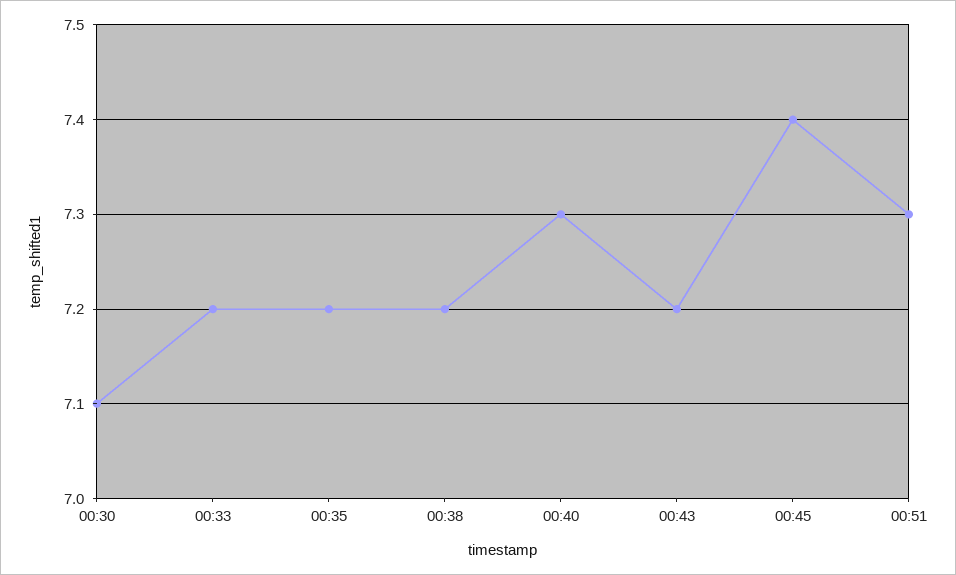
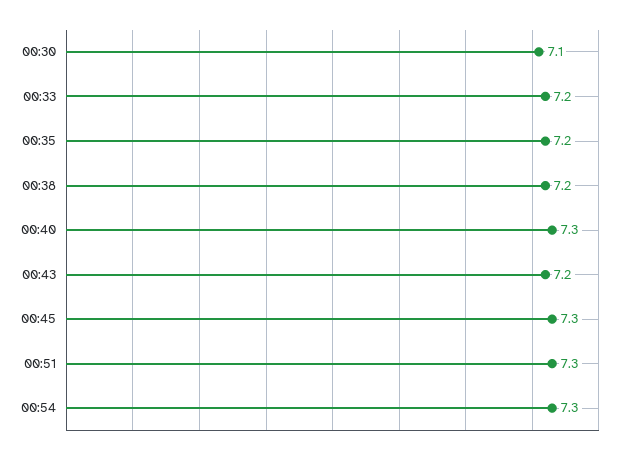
00:45: 7.4 -> 7.3
00:54: none -> 7.3

